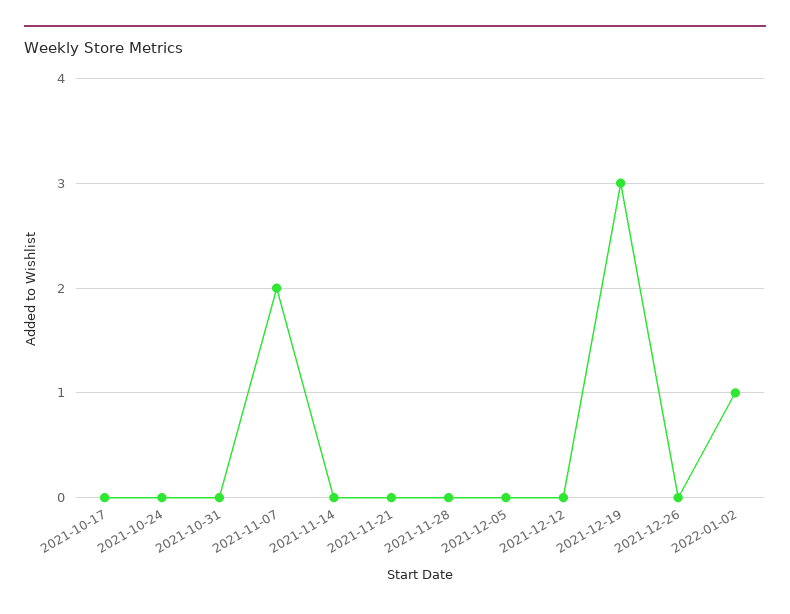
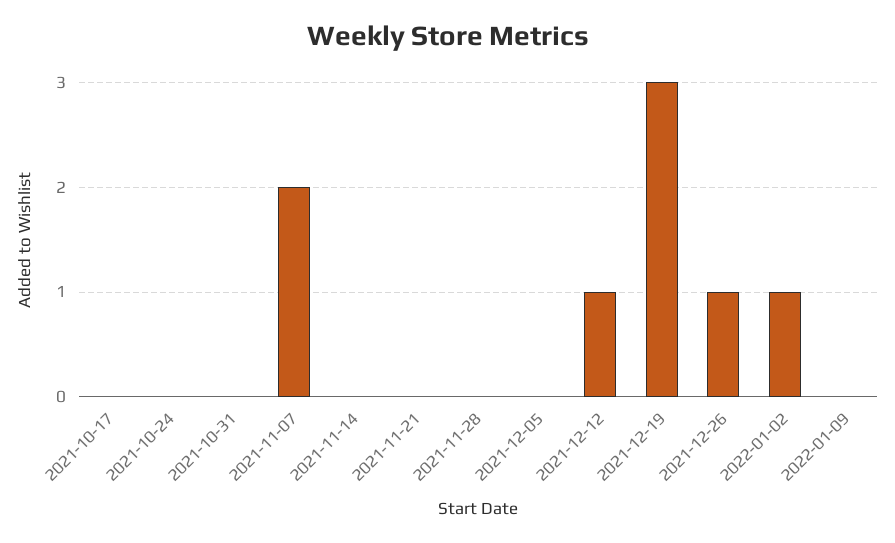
2021-12-12: 0 -> 1
2021-12-26: 0 -> 1
2022-01-09: none -> 0

